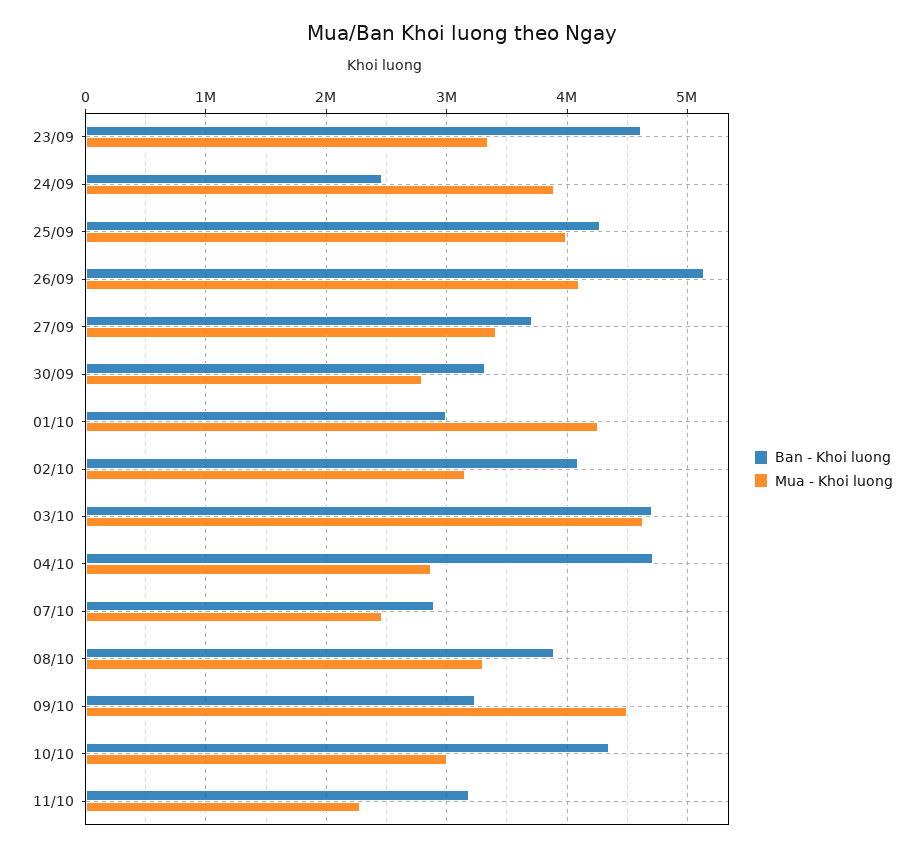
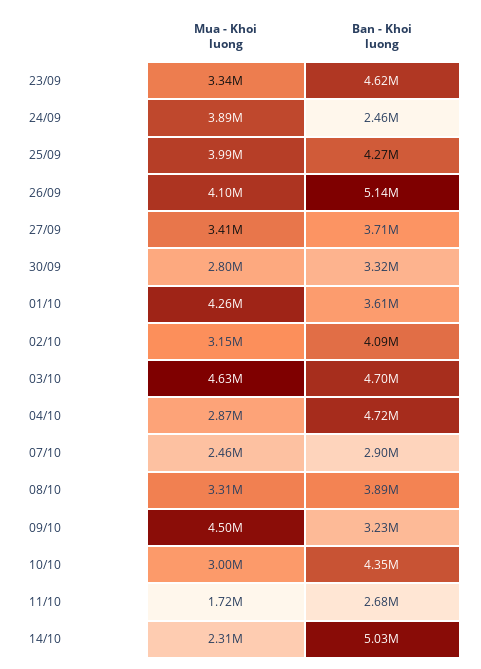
Ban - Khoi luong, 01/10: 3000000 -> 3610000
Ban - Khoi luong, 11/10: 3200000 -> 2680000
Mua - Khoi luong, 11/10: 2300000 -> 1720000
Mua - Khoi luong, 14/10: none -> 2310000
Ban - Khoi luong, 14/10: none -> 5030000

